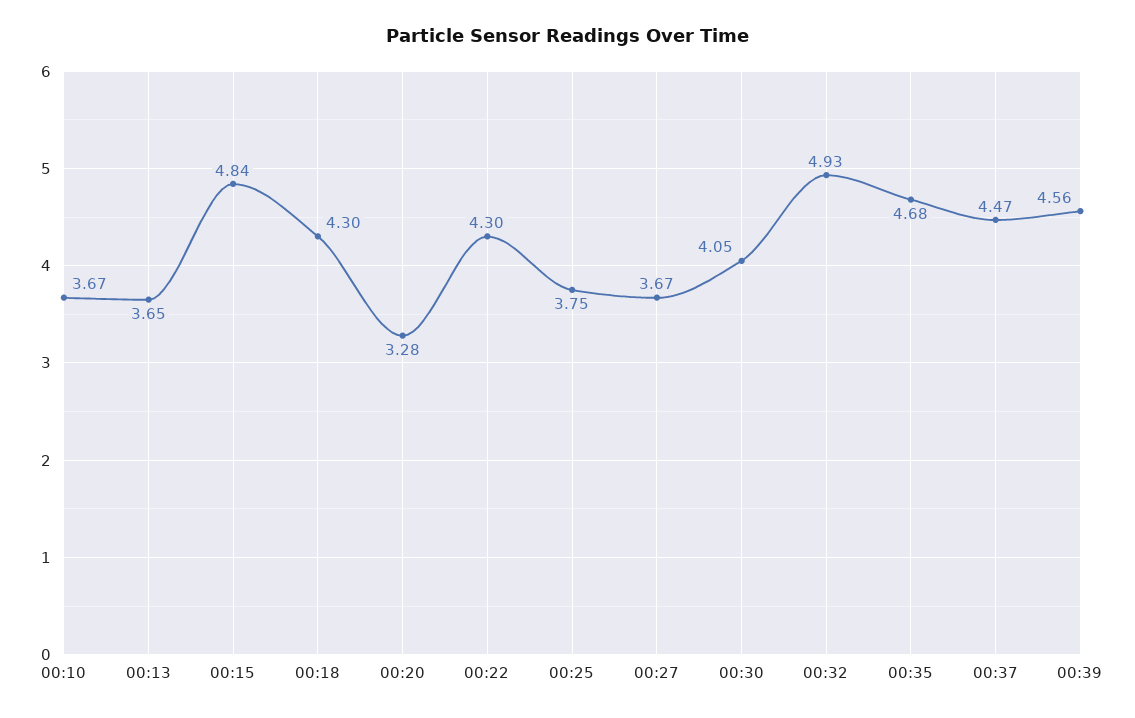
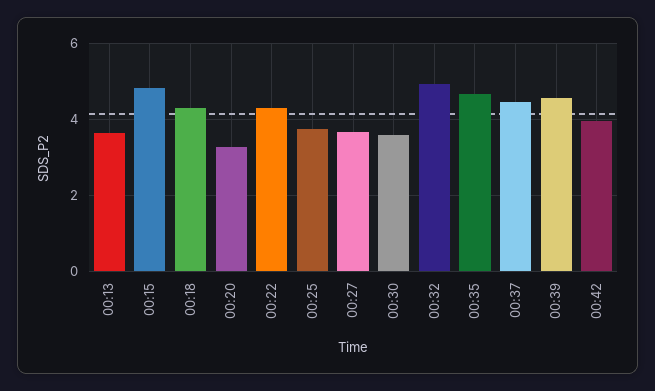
00:10: 3.67 -> none
00:30: 4.05 -> 3.6
00:42: none -> 4

